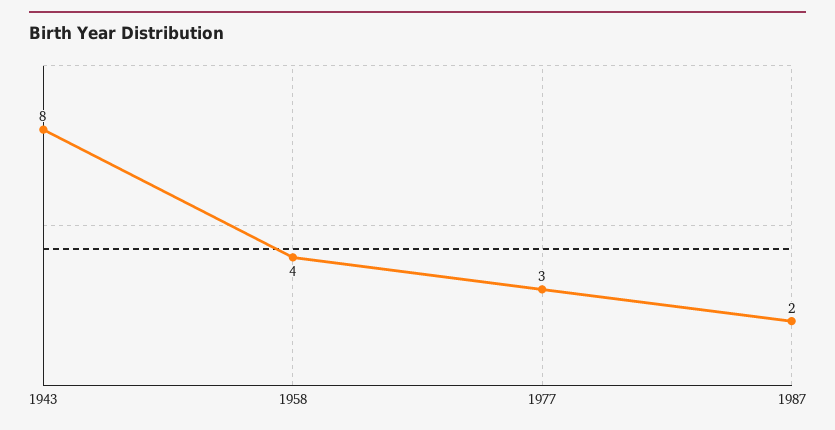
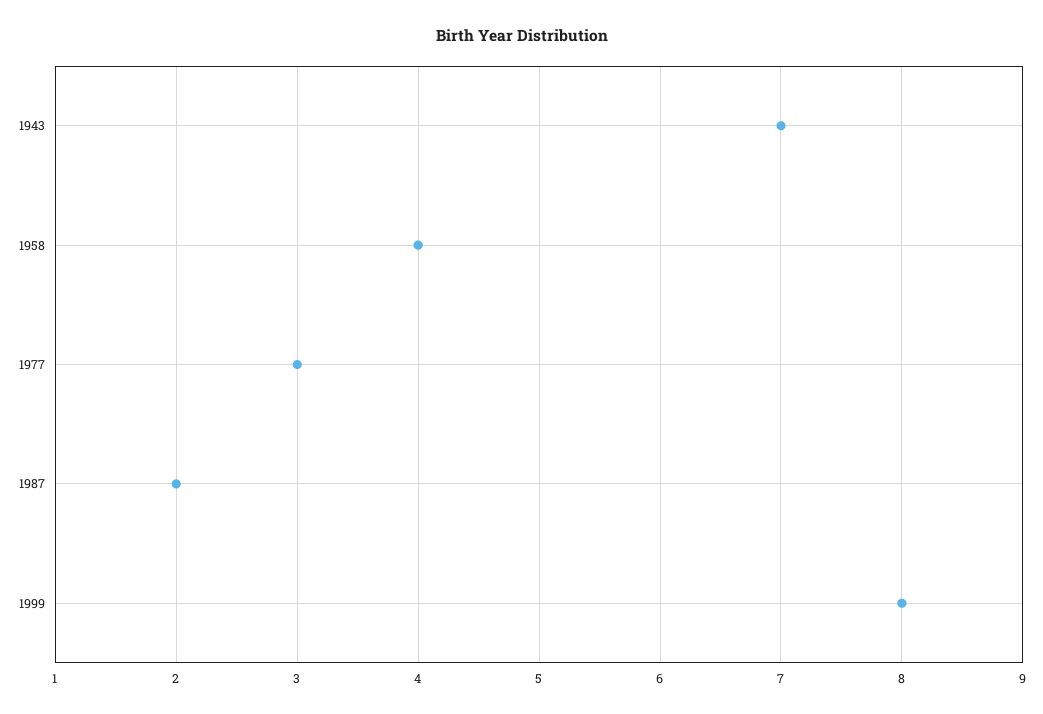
1943: 8 -> 7
1999: none -> 8

